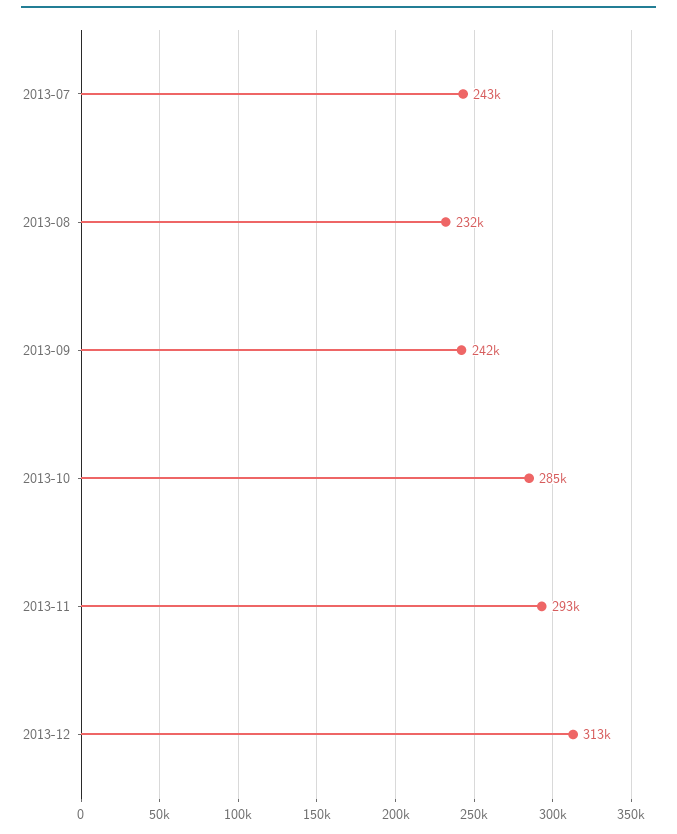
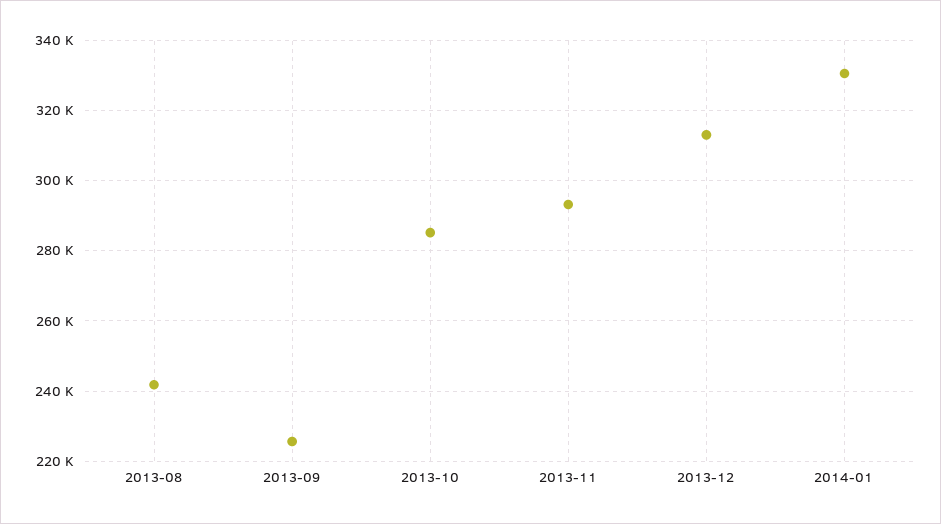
2013-07: 243000 -> none
2013-08: 232000 -> 242000
2013-09: 242000 -> 226000
2014-01: none -> 330000

